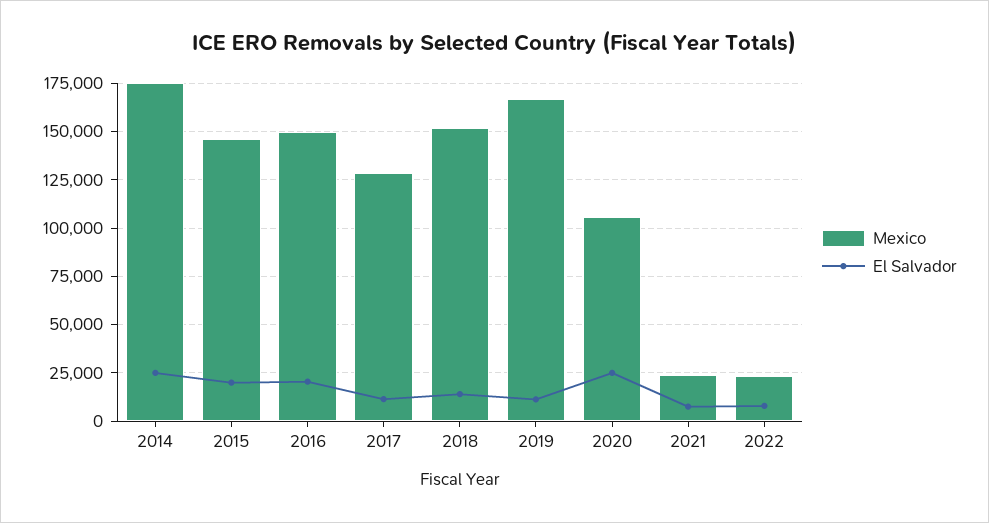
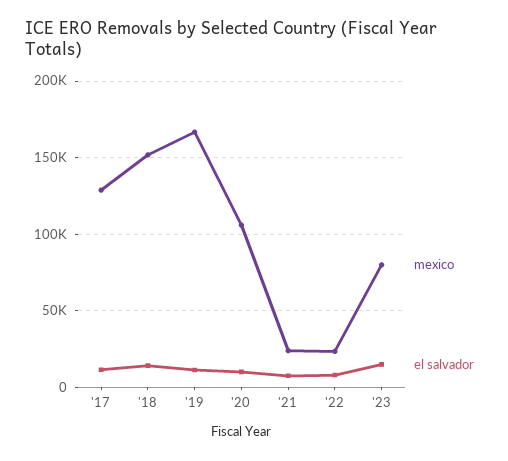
Mexico, 2014: 175000 -> none
El Salvador, 2014: 25000 -> none
Mexico, 2015: 145000 -> none
El Salvador, 2015: 20000 -> none
Mexico, 2016: 150000 -> none
El Salvador, 2016: 20000 -> none
El Salvador, 2020: 25000 -> 10000
Mexico, '23: none -> 80000
El Salvador, '23: none -> 15000

